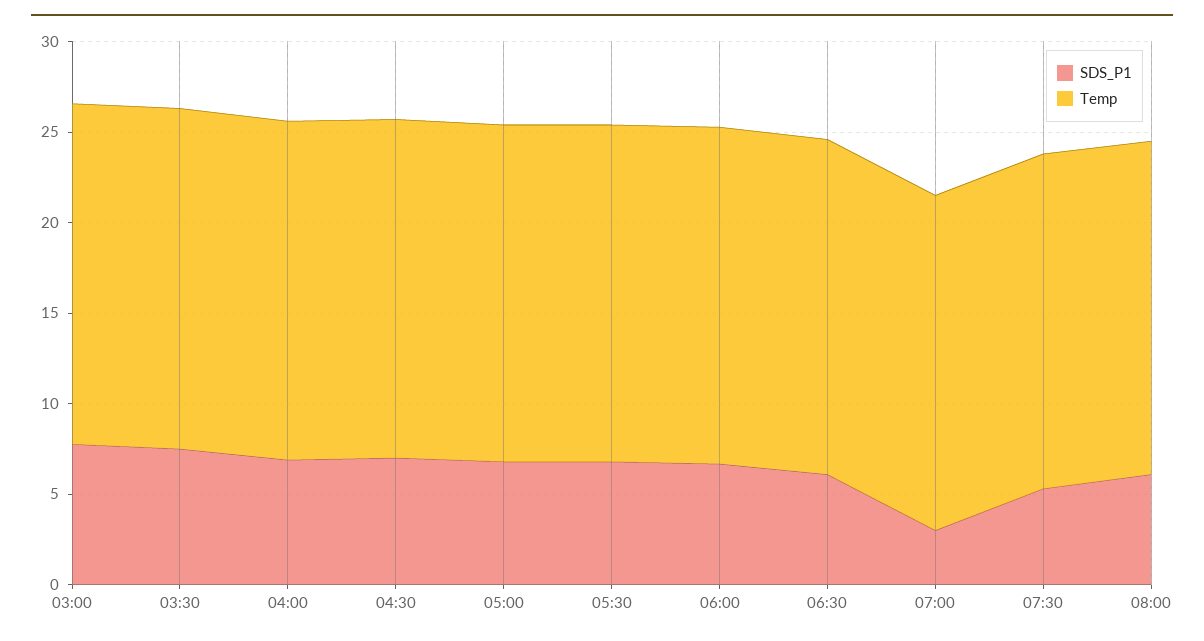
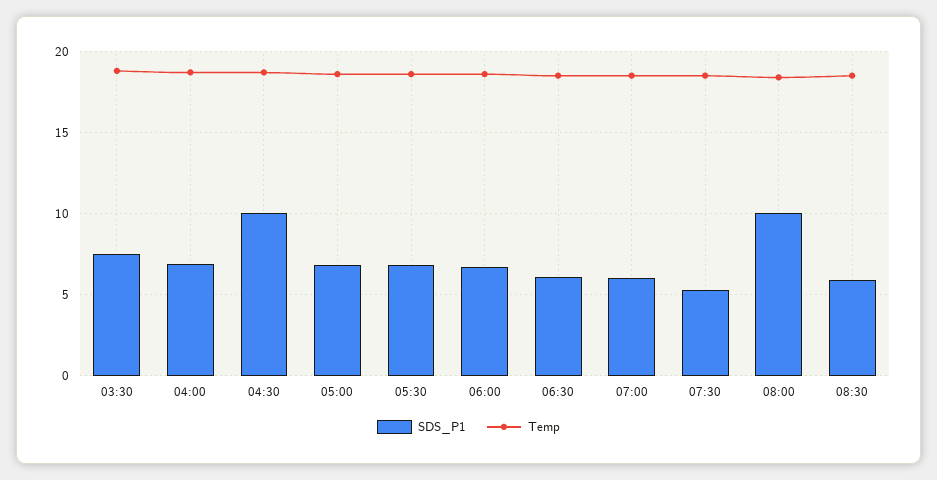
SDS_P1, 03:00: 8 -> none
Temp, 03:00: 19 -> none
SDS_P1, 04:30: 7 -> 10
SDS_P1, 07:00: 3 -> 6
SDS_P1, 08:00: 6 -> 10
SDS_P1, 08:30: none -> 6
Temp, 08:30: none -> 18.5

